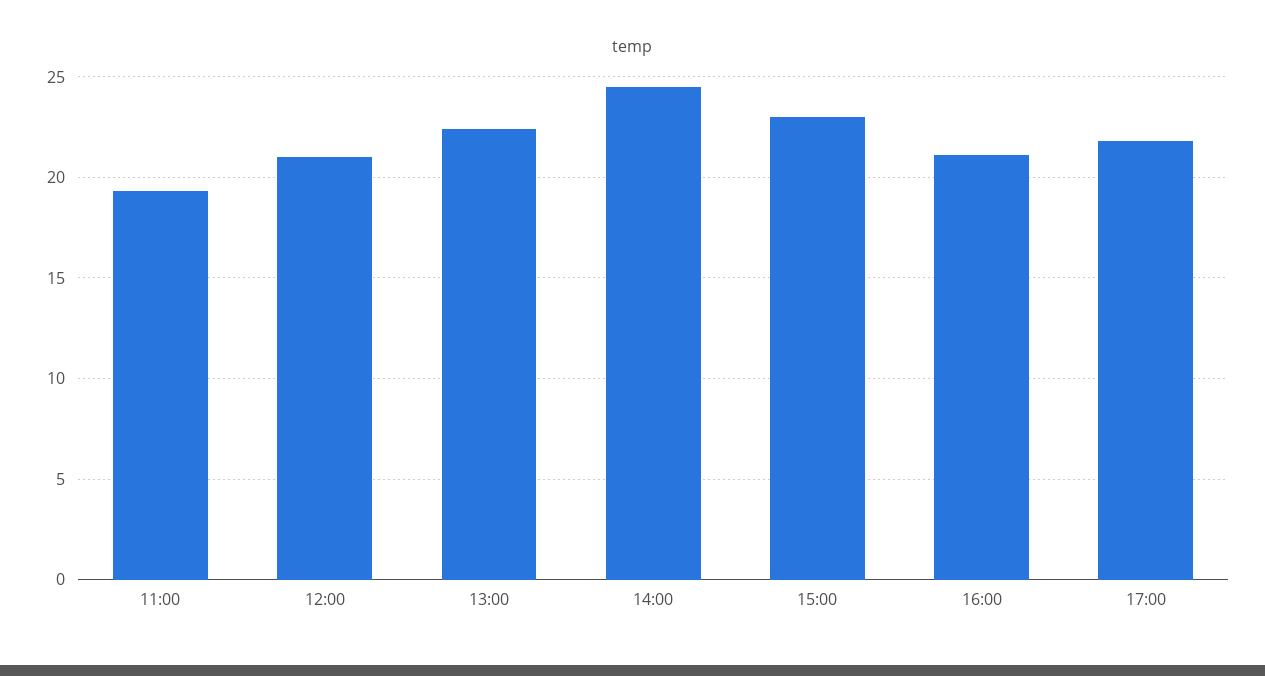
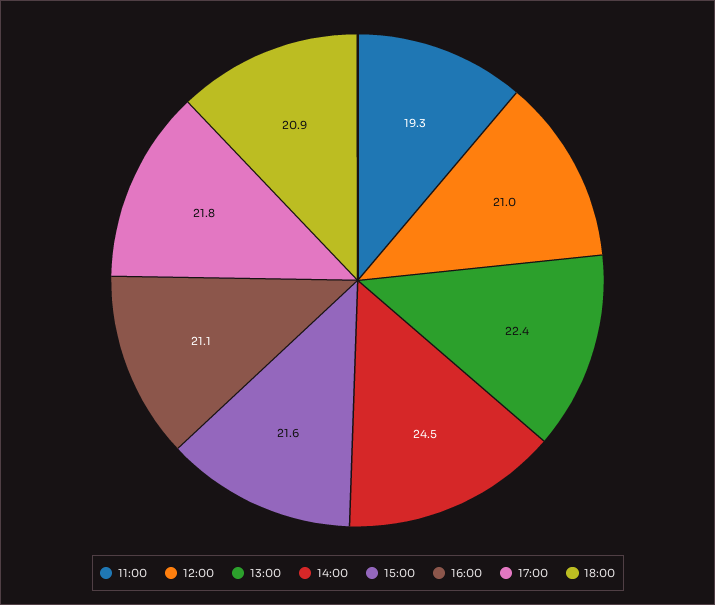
15:00: 23 -> 21.6
18:00: none -> 20.9

